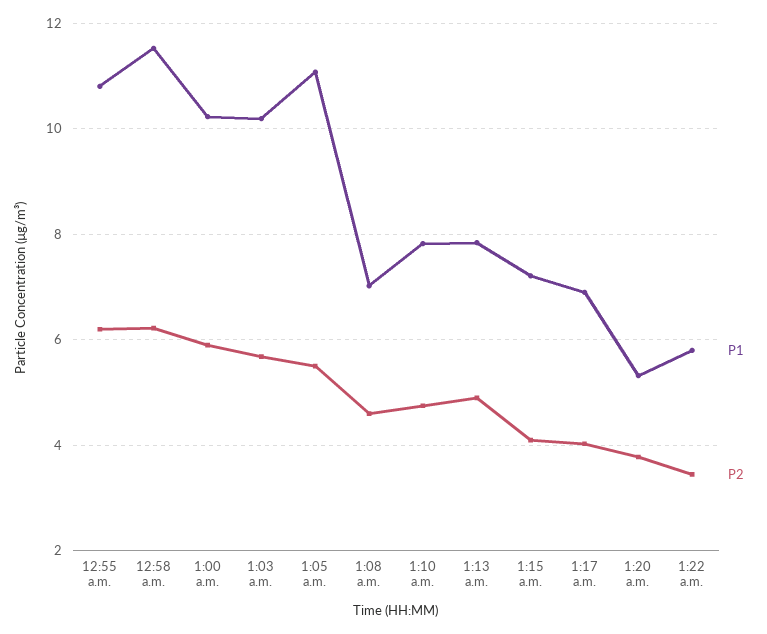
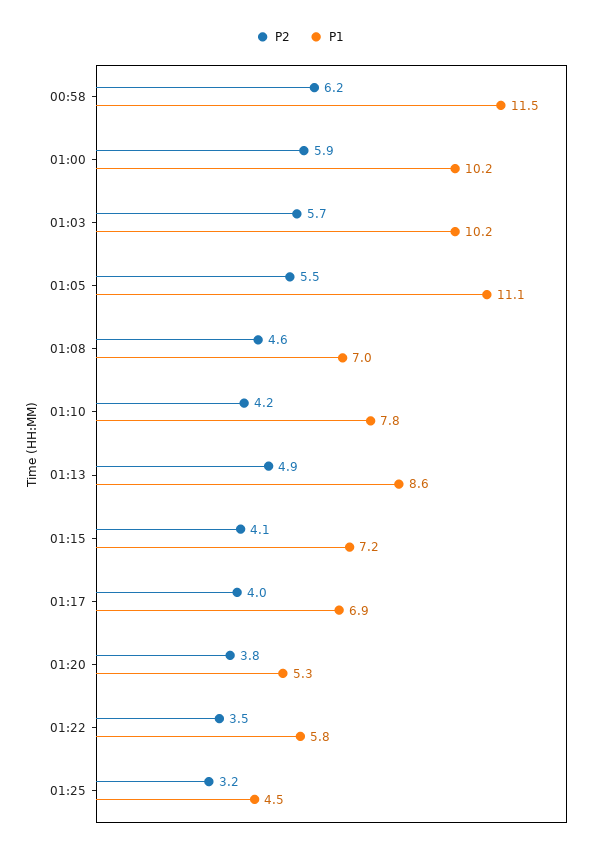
P1, 12:55 a.m.: 10.8 -> none
P2, 12:55 a.m.: 6.2 -> none
P2, 1:10 a.m.: 4.8 -> 4.2
P1, 1:13 a.m.: 7.8 -> 8.6
P2, 01:25: none -> 3.2
P1, 01:25: none -> 4.5

